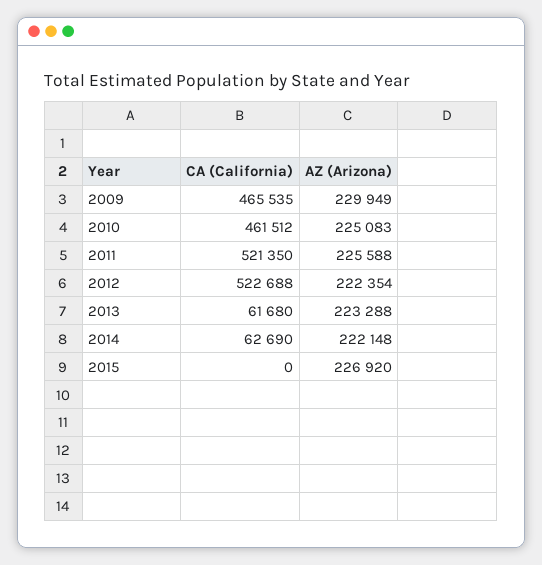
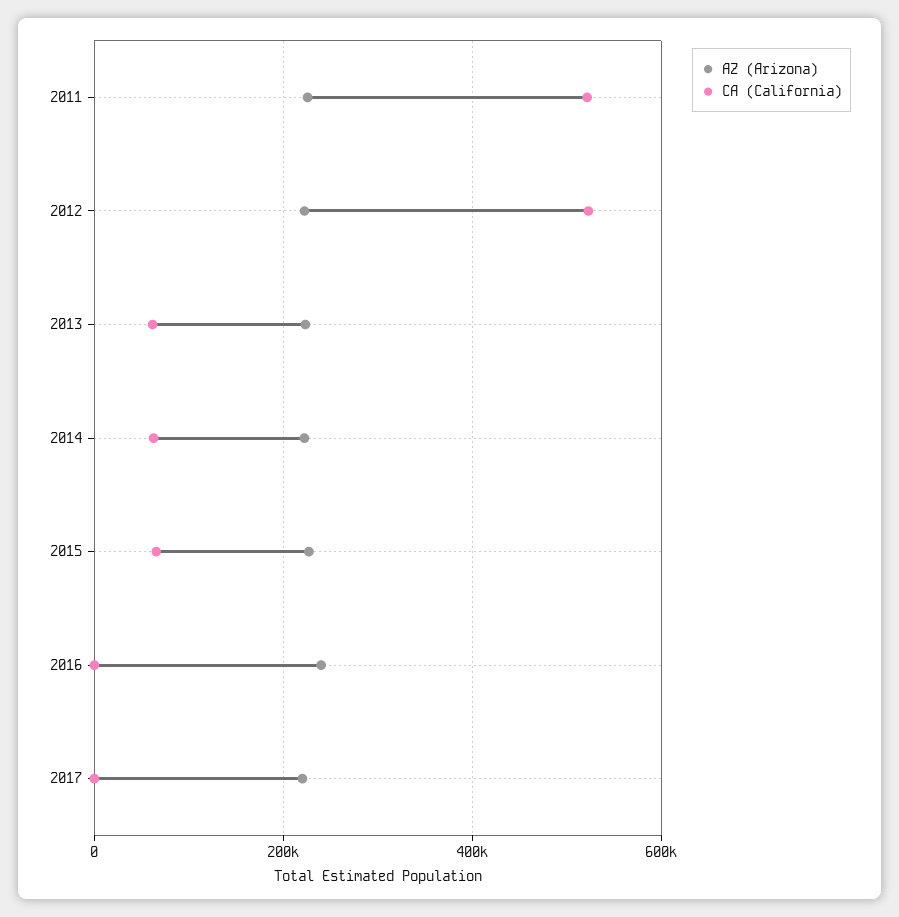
CA (California), 2009: 465535 -> none
AZ (Arizona), 2009: 229949 -> none
CA (California), 2010: 461512 -> none
AZ (Arizona), 2010: 225083 -> none
CA (California), 2015: 0 -> 60000
AZ (Arizona), 2016: none -> 240000
CA (California), 2016: none -> 0
AZ (Arizona), 2017: none -> 220000
CA (California), 2017: none -> 0

